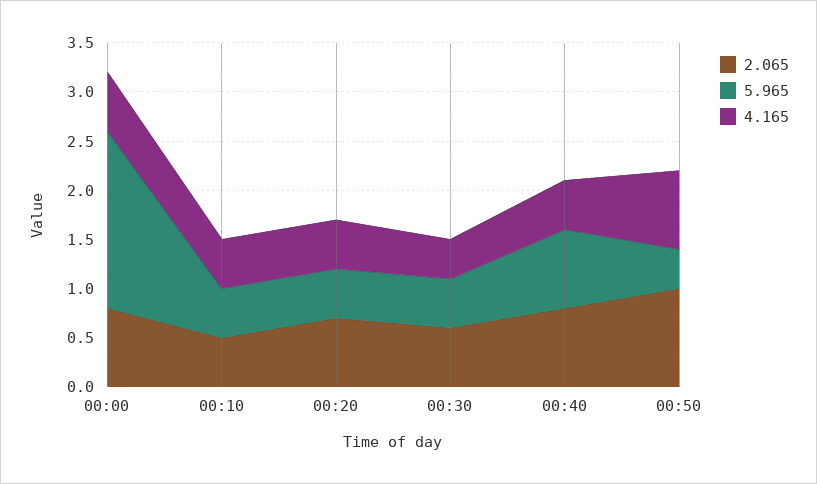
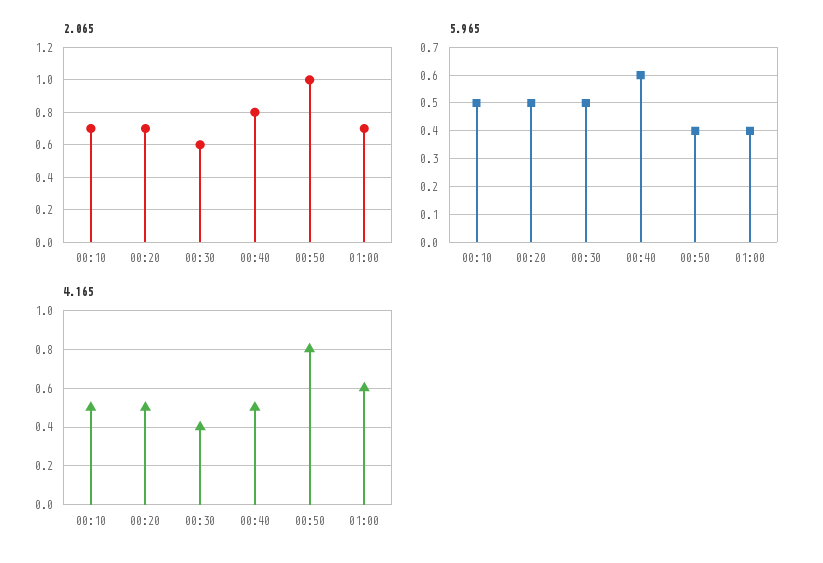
2.065, 00:00: 0.8 -> none
5.965, 00:00: 1.8 -> none
4.165, 00:00: 0.6 -> none
2.065, 00:10: 0.5 -> 0.7
5.965, 00:40: 0.8 -> 0.6
2.065, 01:00: none -> 0.7
5.965, 01:00: none -> 0.4
4.165, 01:00: none -> 0.6

